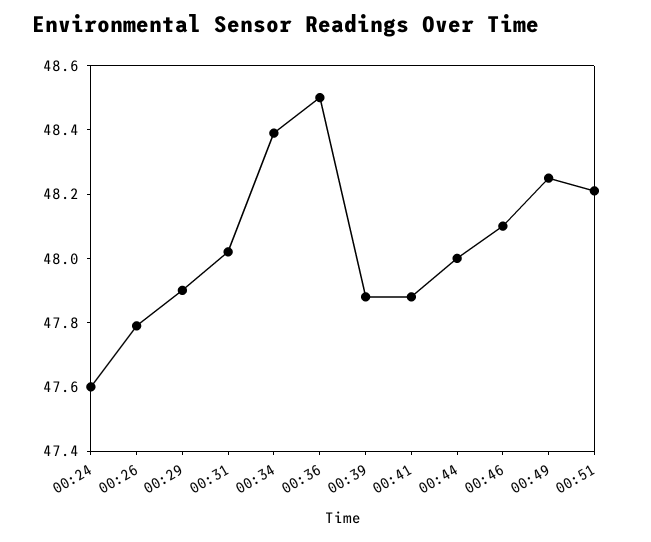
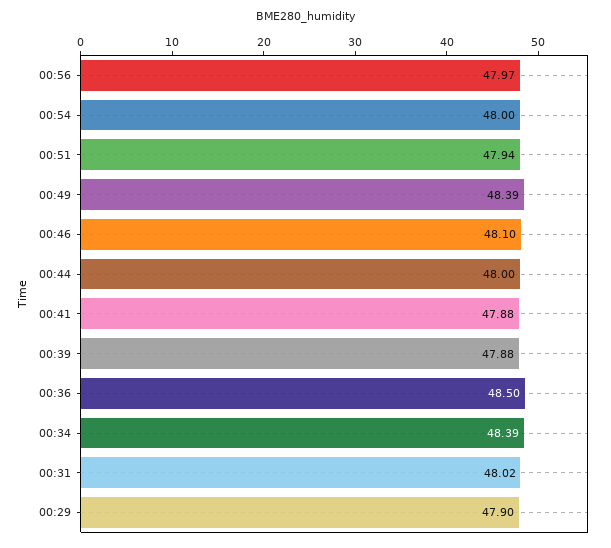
00:24: 47.6 -> none
00:26: 47.8 -> none
00:49: 48.25 -> 48.39
00:51: 48.2 -> 47.94
00:56: none -> 47.97
00:54: none -> 48

